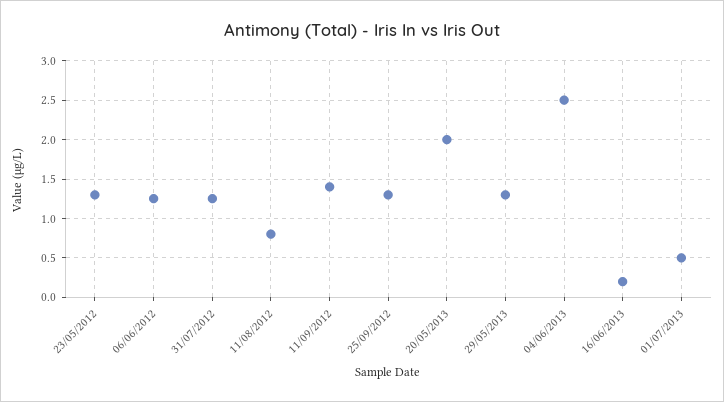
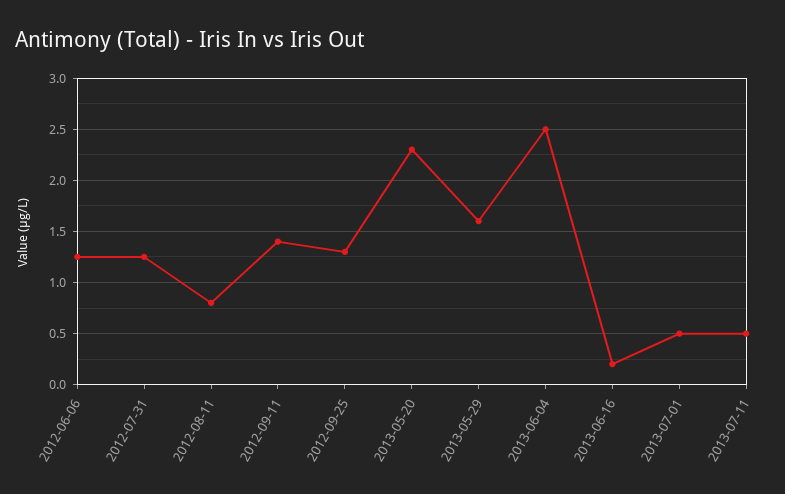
23/05/2012: 1.3 -> none
20/05/2013: 2 -> 2.3
29/05/2013: 1.3 -> 1.6
2013-07-11: none -> 0.5

